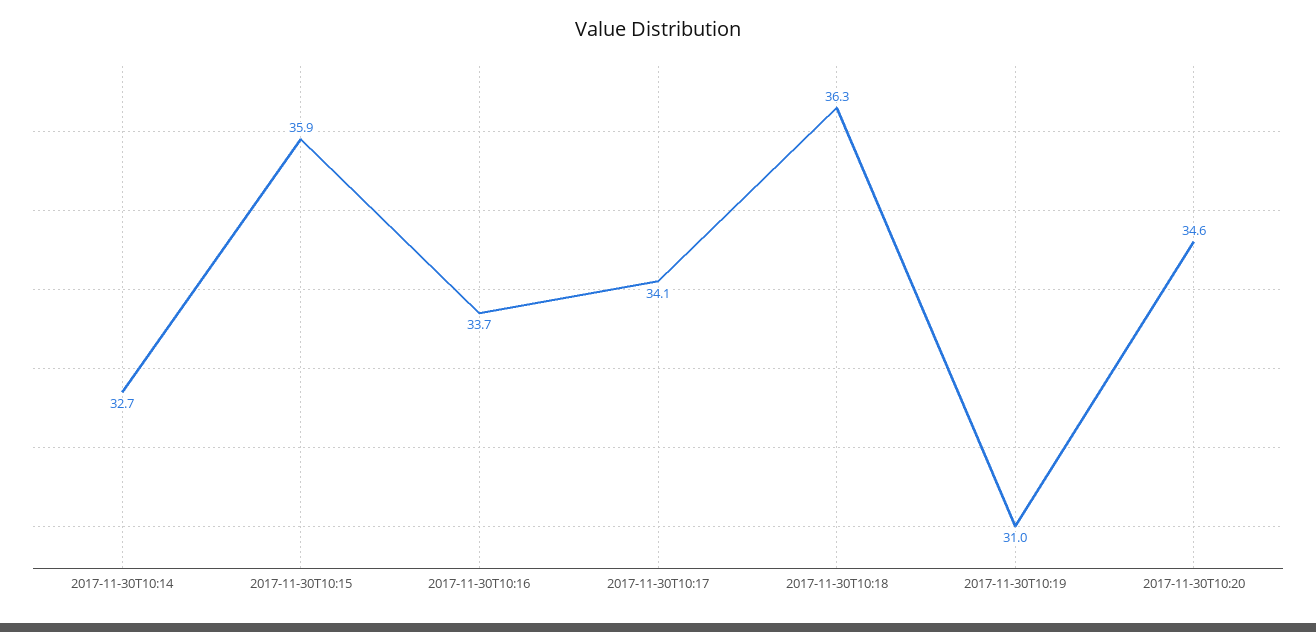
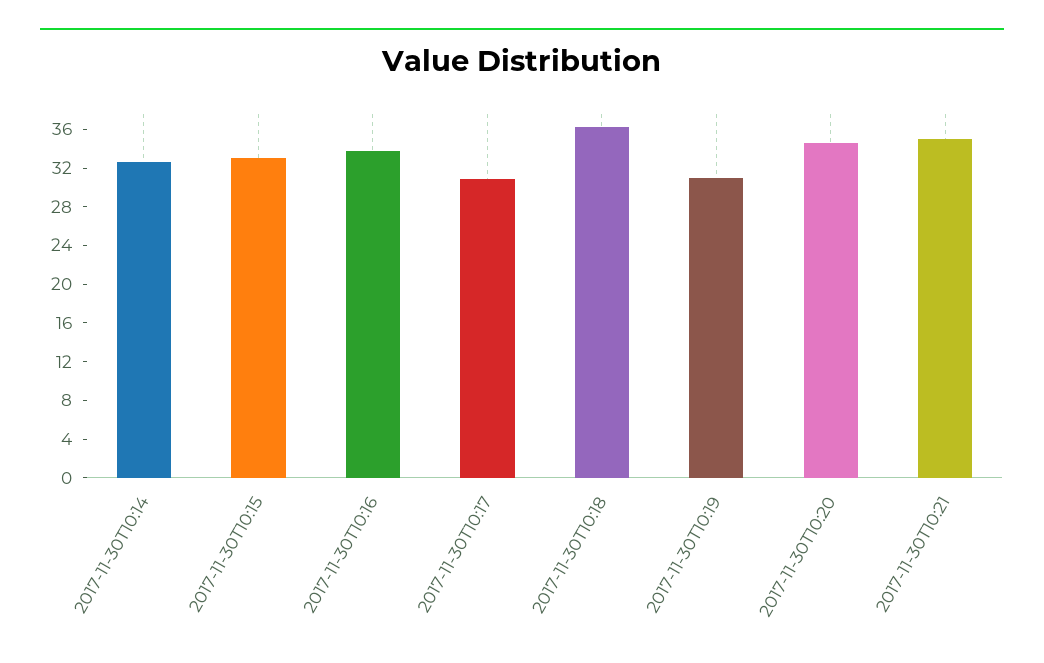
2017-11-30T10:15: 35.9 -> 33
2017-11-30T10:17: 34.1 -> 31
2017-11-30T10:21: none -> 35

